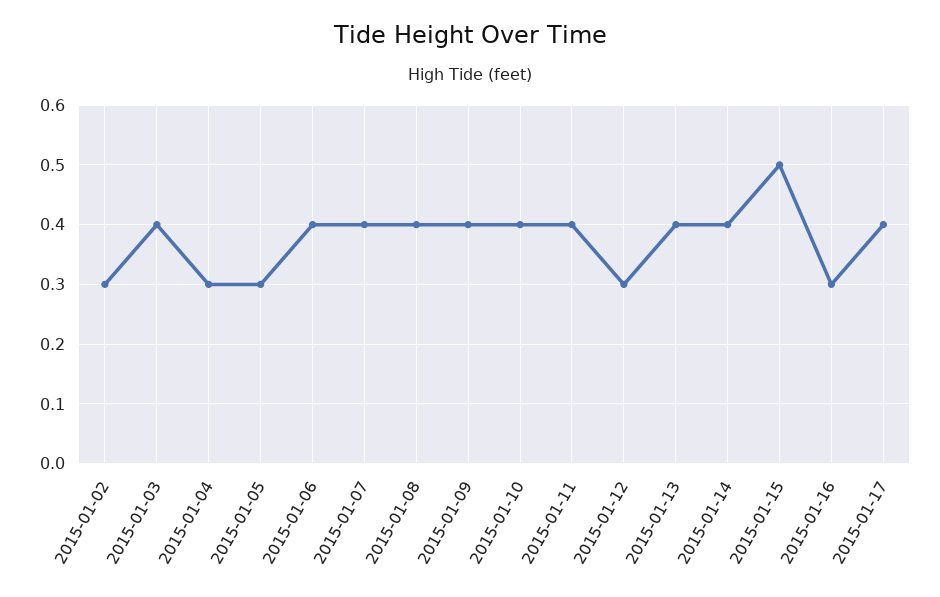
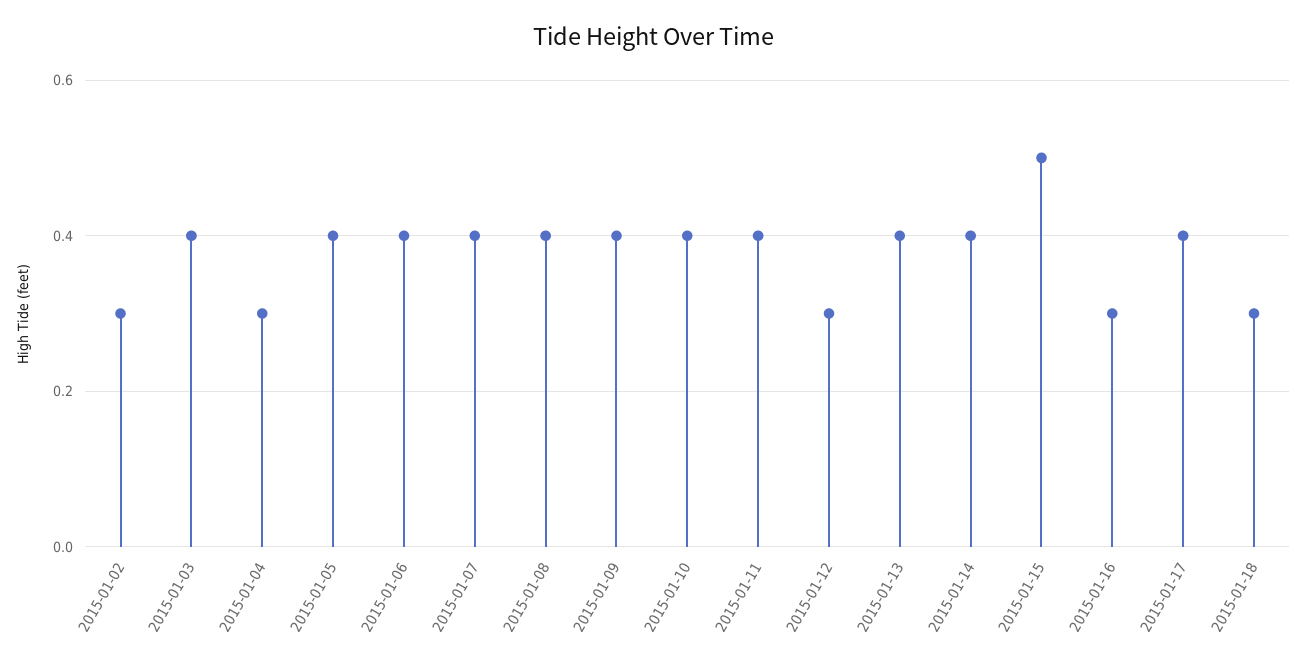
2015-01-05: 0.3 -> 0.4
2015-01-18: none -> 0.3

